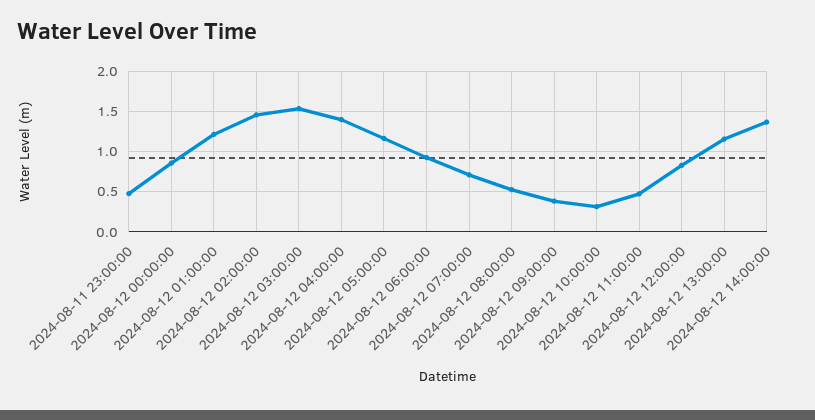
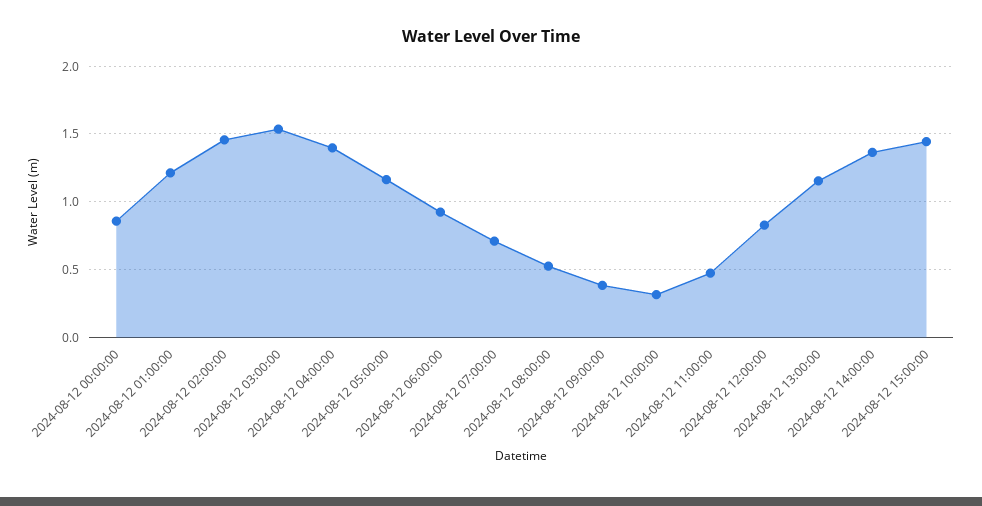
2024-08-11 23:00:00: 0.5 -> none
2024-08-12 15:00:00: none -> 1.45

